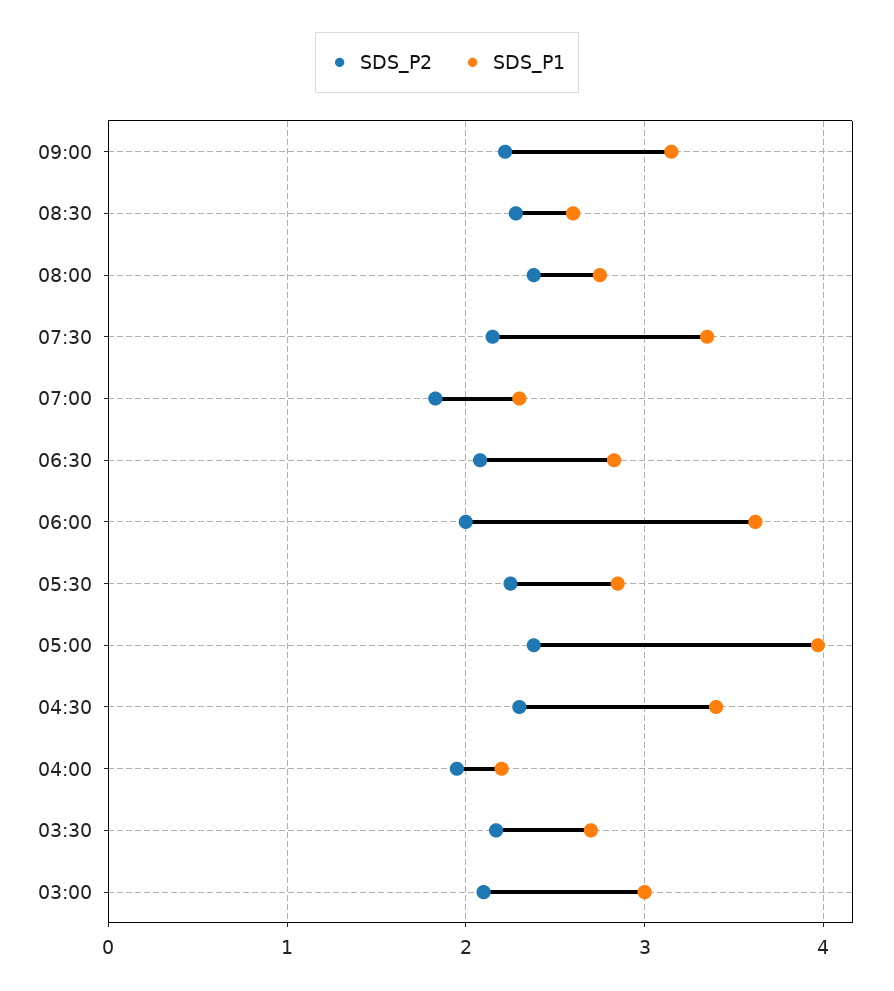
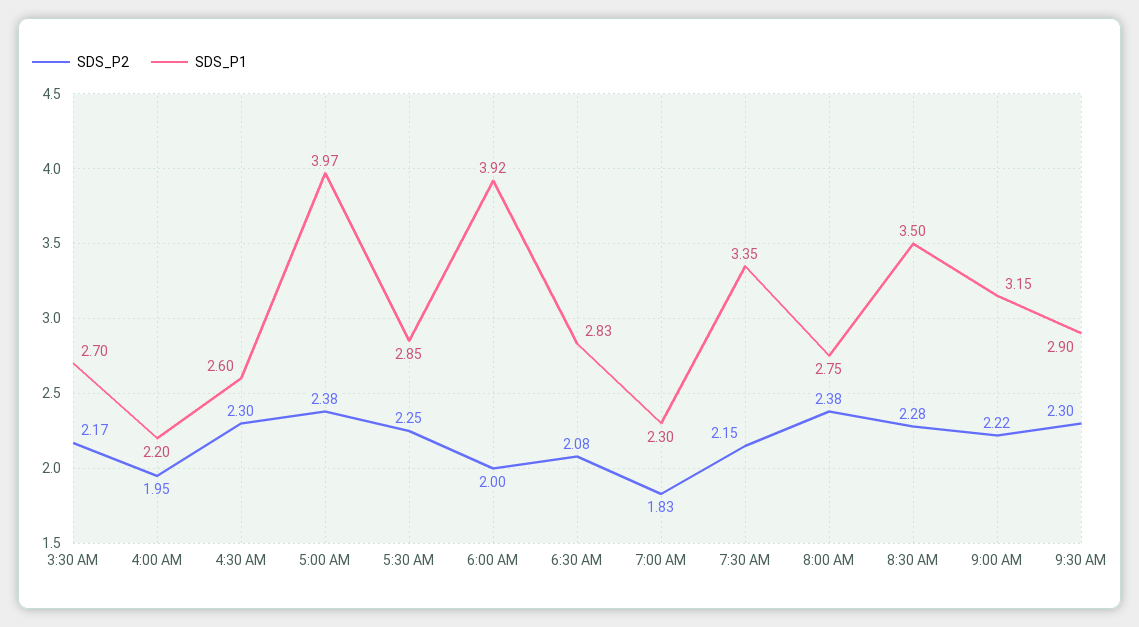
SDS_P1, 08:30: 2.6 -> 3.5
SDS_P1, 06:00: 3.6 -> 3.92
SDS_P1, 04:30: 3.4 -> 2.6
SDS_P2, 03:00: 2.1 -> none
SDS_P1, 03:00: 3 -> none
SDS_P2, 9:30 AM: none -> 2.3
SDS_P1, 9:30 AM: none -> 2.9

